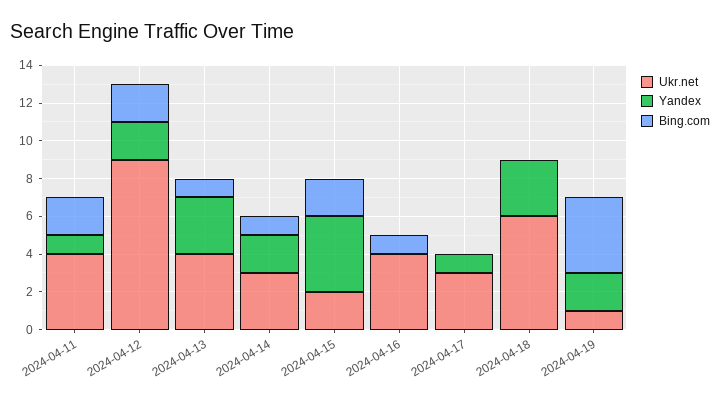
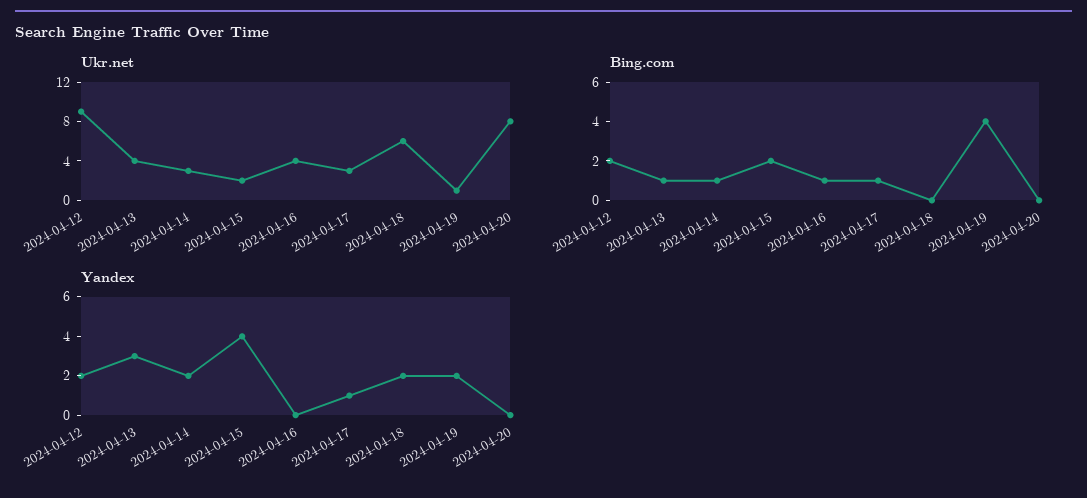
Ukr.net, 2024-04-11: 4 -> none
Yandex, 2024-04-11: 1 -> none
Bing.com, 2024-04-11: 2 -> none
Bing.com, 2024-04-17: 0 -> 1
Yandex, 2024-04-18: 3 -> 2
Ukr.net, 2024-04-20: none -> 8
Bing.com, 2024-04-20: none -> 0
Yandex, 2024-04-20: none -> 0

